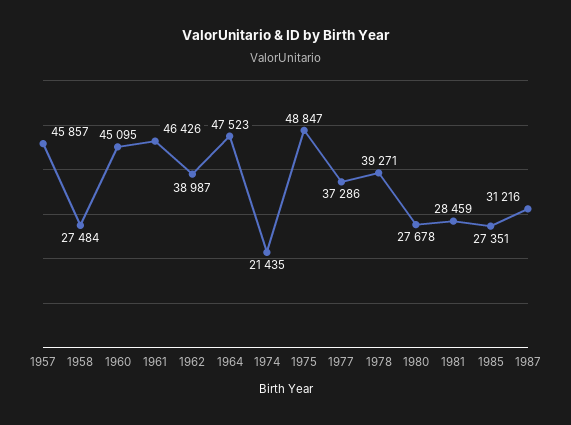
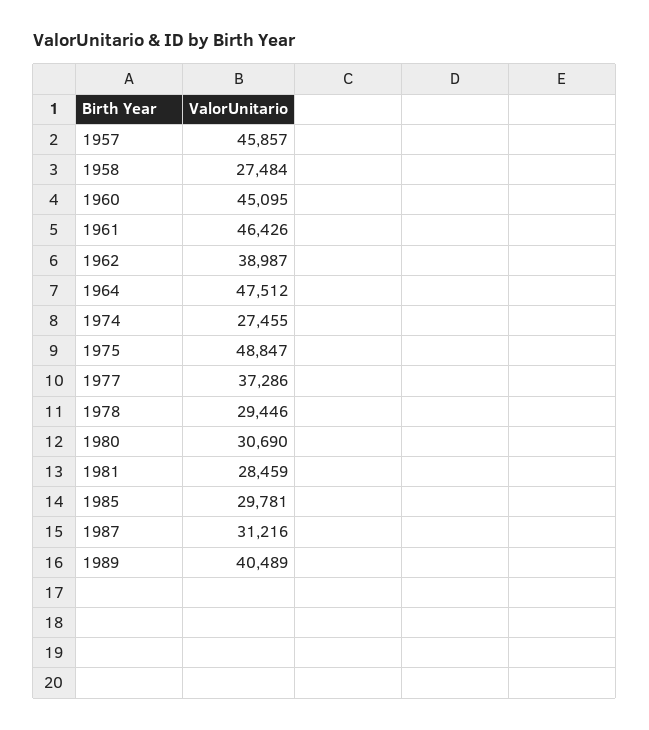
1964: 47523 -> 47512
1974: 21435 -> 27455
1978: 39271 -> 29446
1980: 27678 -> 30690
1985: 27351 -> 29781
1989: none -> 40489

